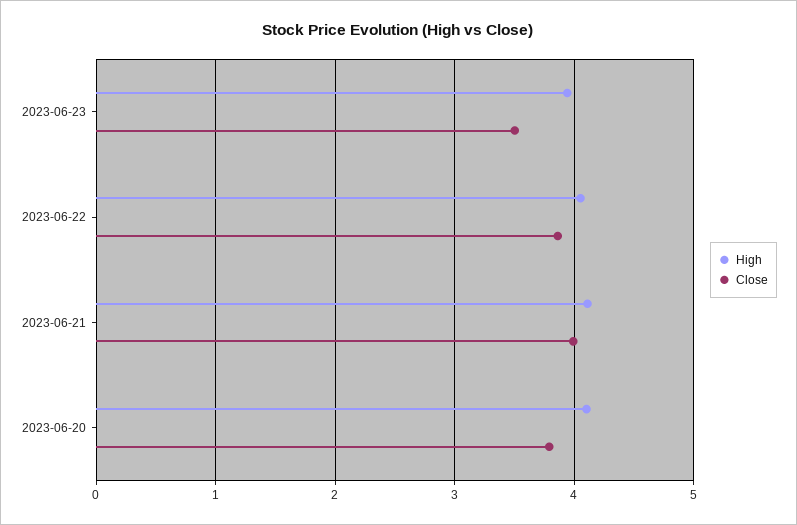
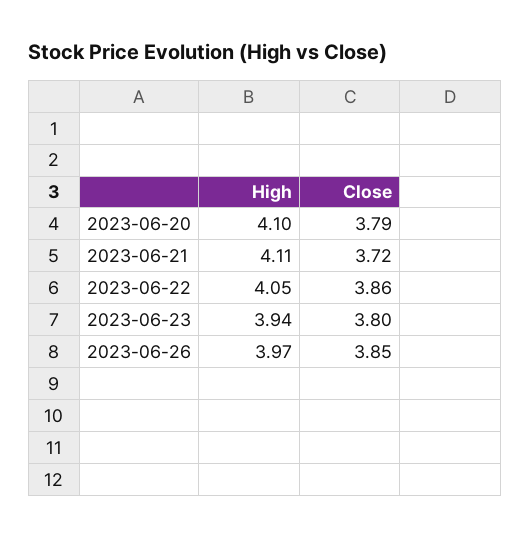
Close, 2023-06-23: 3.5 -> 3.8
Close, 2023-06-21: 4 -> 3.72
High, 2023-06-26: none -> 3.97
Close, 2023-06-26: none -> 3.85

